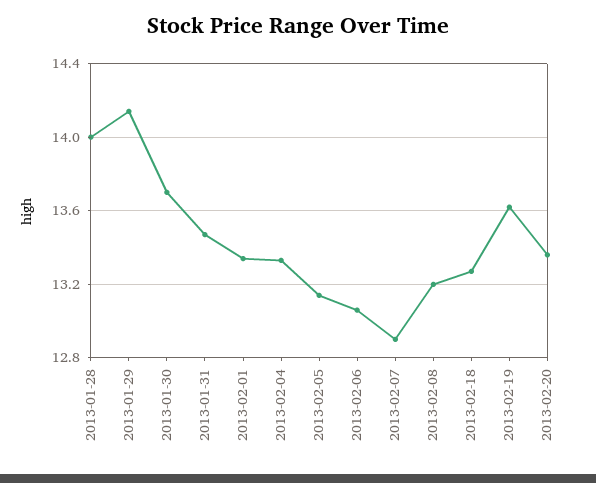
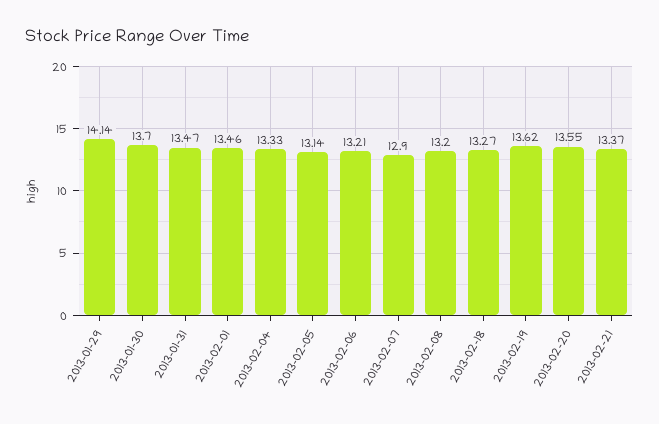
2013-01-28: 14 -> none
2013-02-01: 13.35 -> 13.46
2013-02-06: 13.05 -> 13.21
2013-02-20: 13.35 -> 13.55
2013-02-21: none -> 13.37

